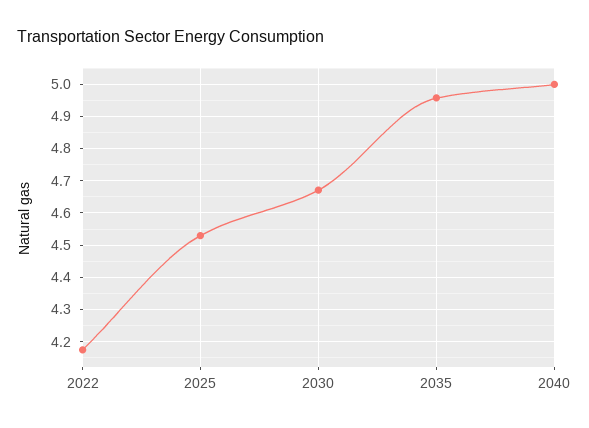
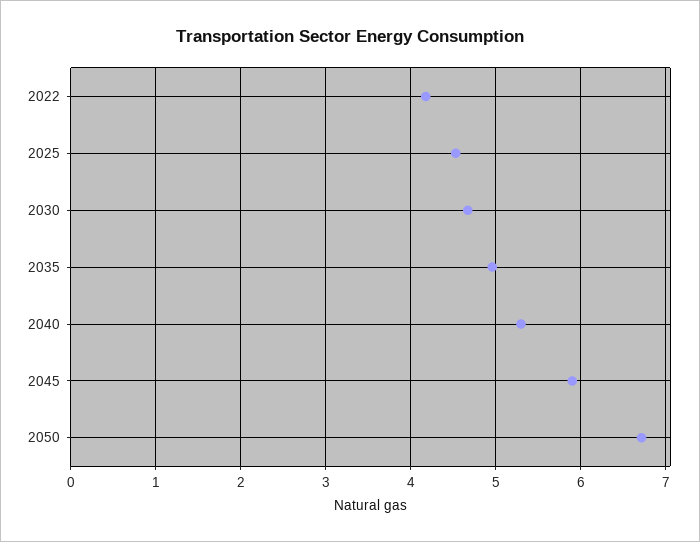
2040: 5 -> 5.3
2045: none -> 5.9
2050: none -> 6.7

